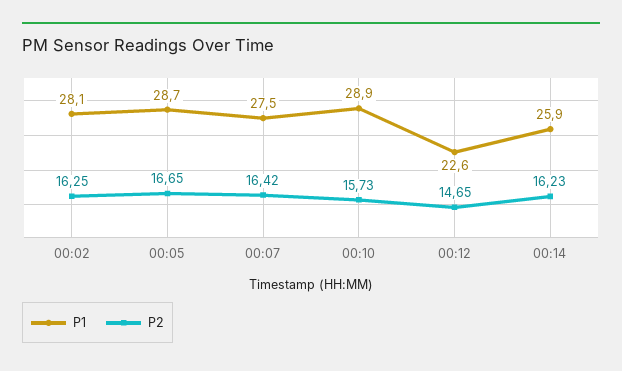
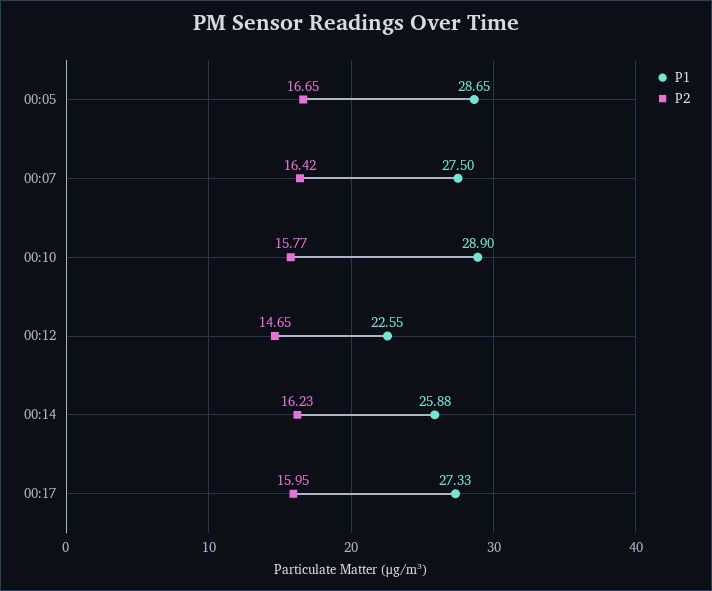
P1, 00:02: 28.1 -> none
P2, 00:02: 16.25 -> none
P2, 00:10: 15.73 -> 15.77
P1, 00:17: none -> 27.33
P2, 00:17: none -> 15.95

